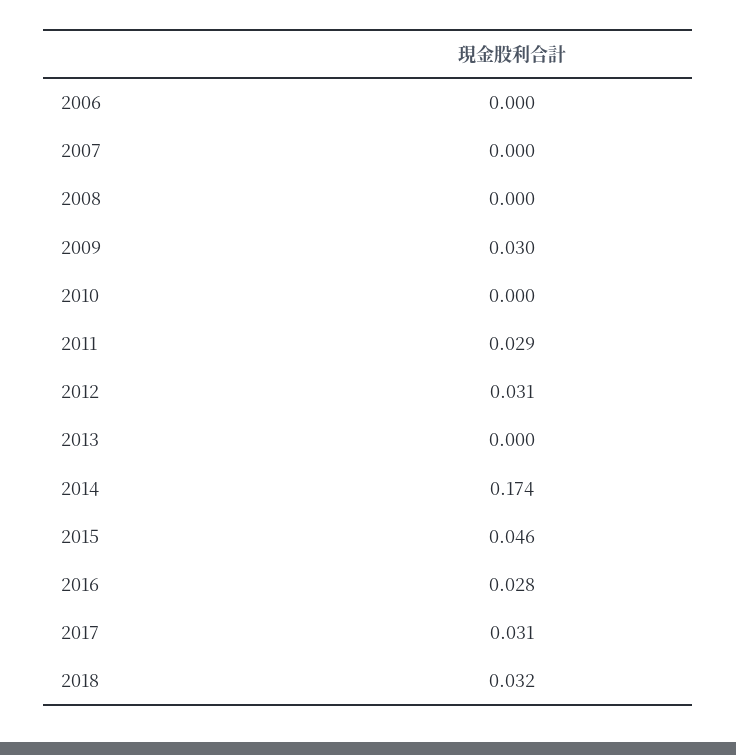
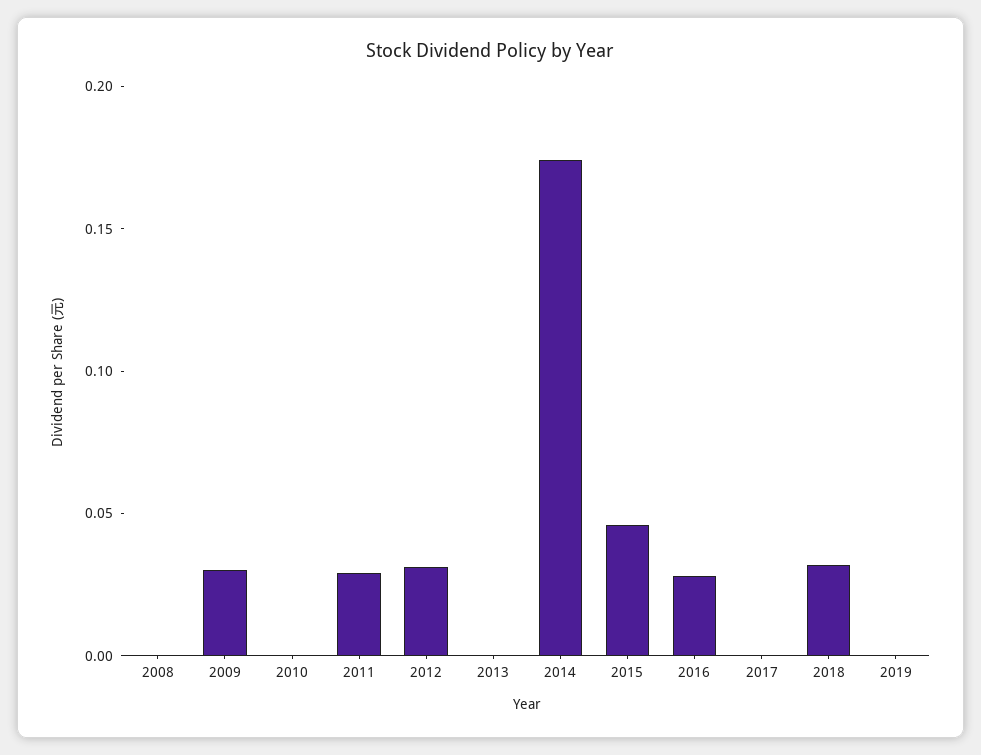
2006: 0 -> none
2007: 0 -> none
2017: 0.031 -> 0
2019: none -> 0

